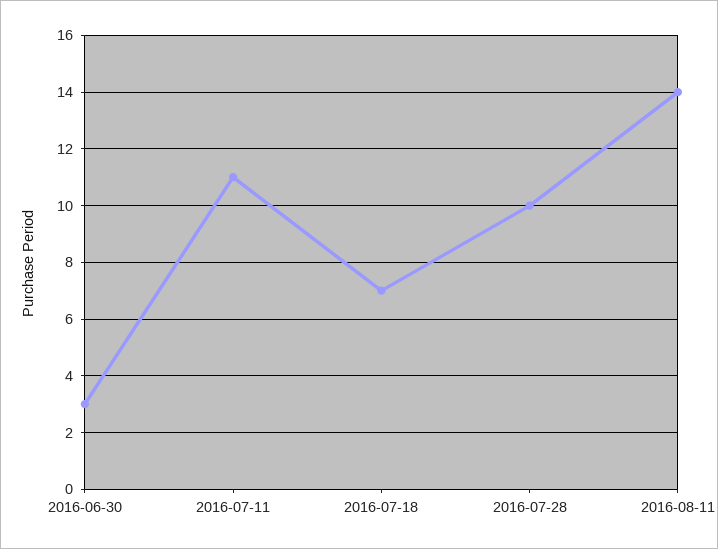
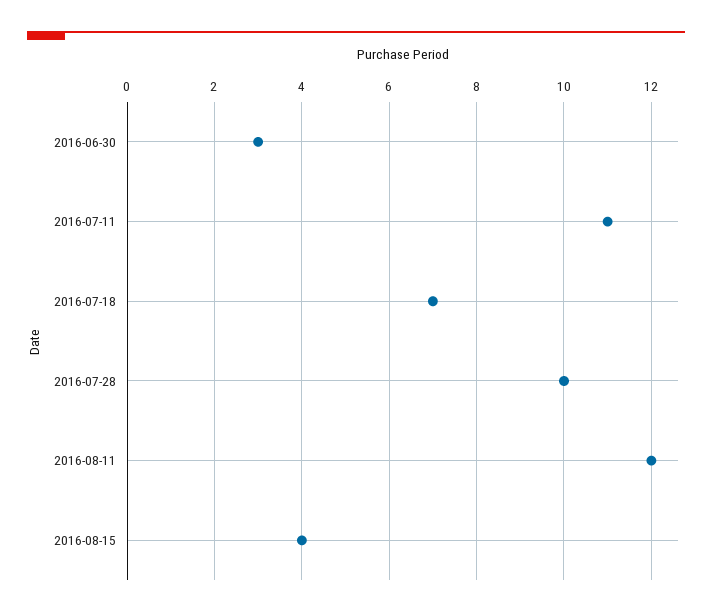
2016-08-11: 14 -> 12
2016-08-15: none -> 4

